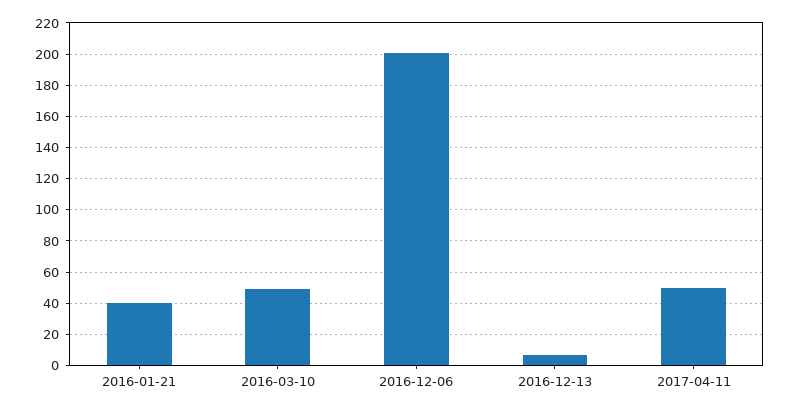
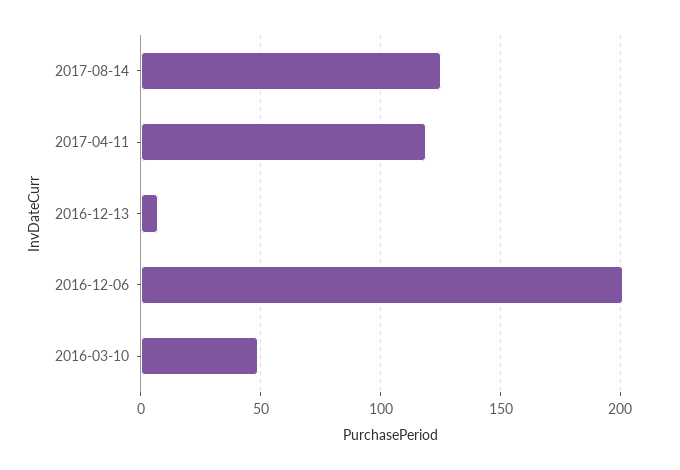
2016-01-21: 40 -> none
2017-04-11: 50 -> 120
2017-08-14: none -> 125

